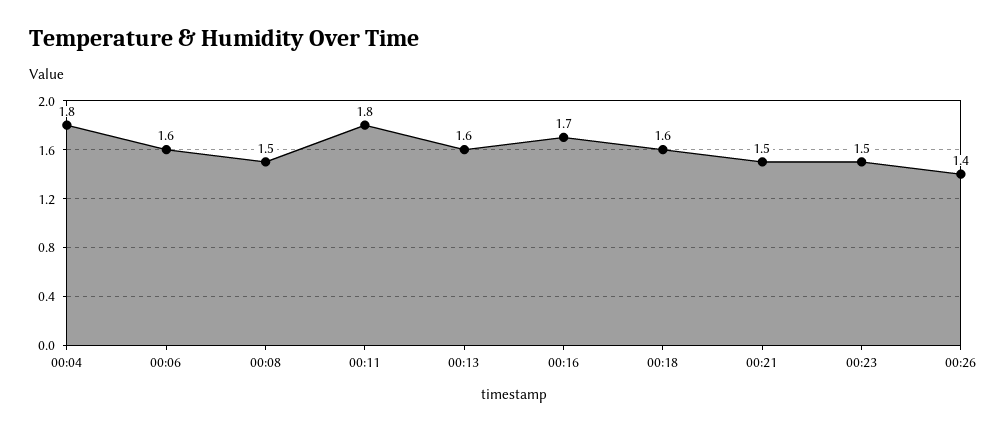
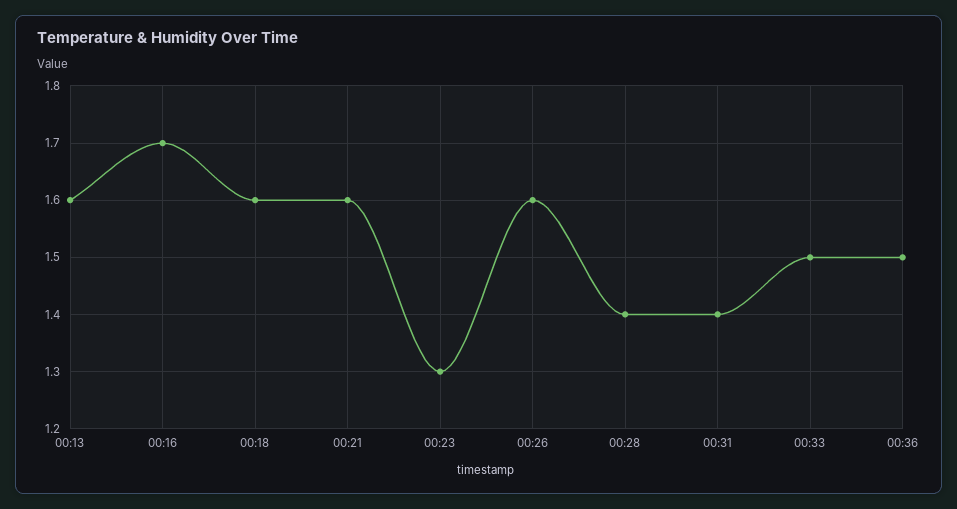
00:04: 1.8 -> none
00:06: 1.6 -> none
00:08: 1.5 -> none
00:11: 1.8 -> none
00:21: 1.5 -> 1.6
00:23: 1.5 -> 1.3
00:26: 1.4 -> 1.6
00:28: none -> 1.4
00:31: none -> 1.4
00:33: none -> 1.5
00:36: none -> 1.5

